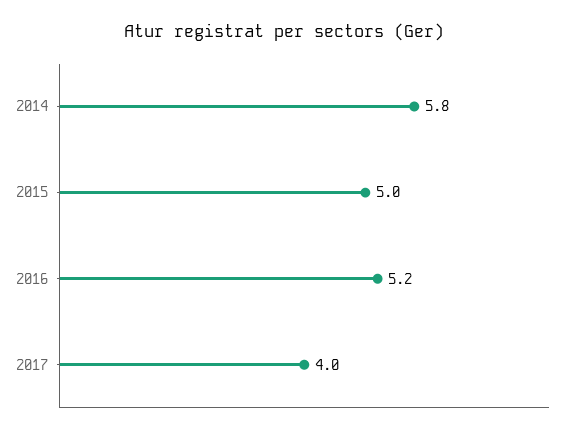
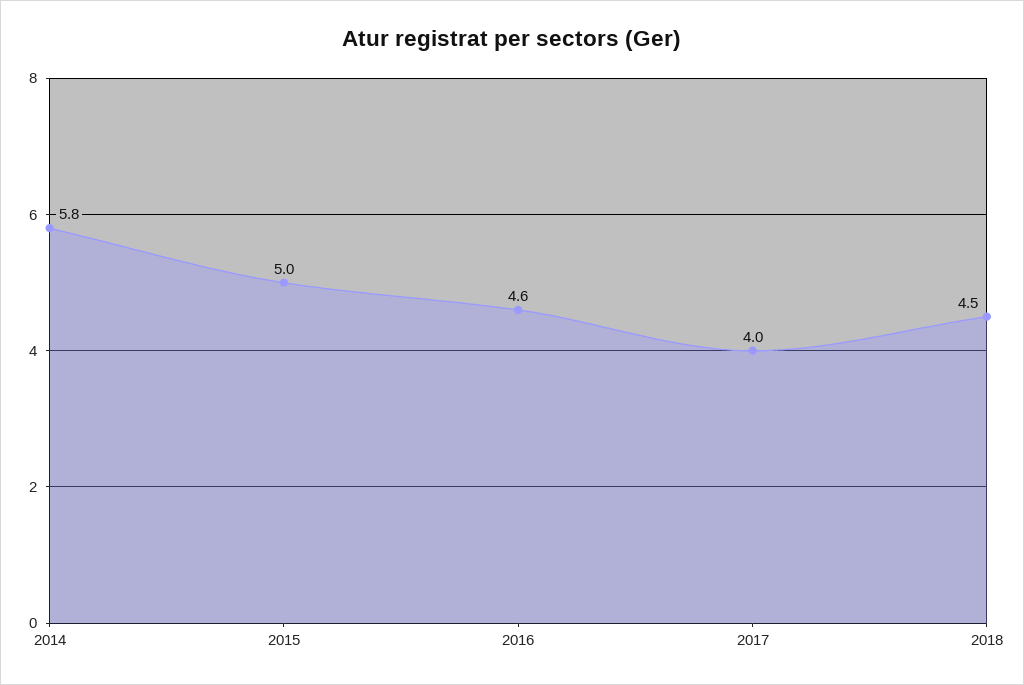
2016: 5.2 -> 4.6
2018: none -> 4.5

